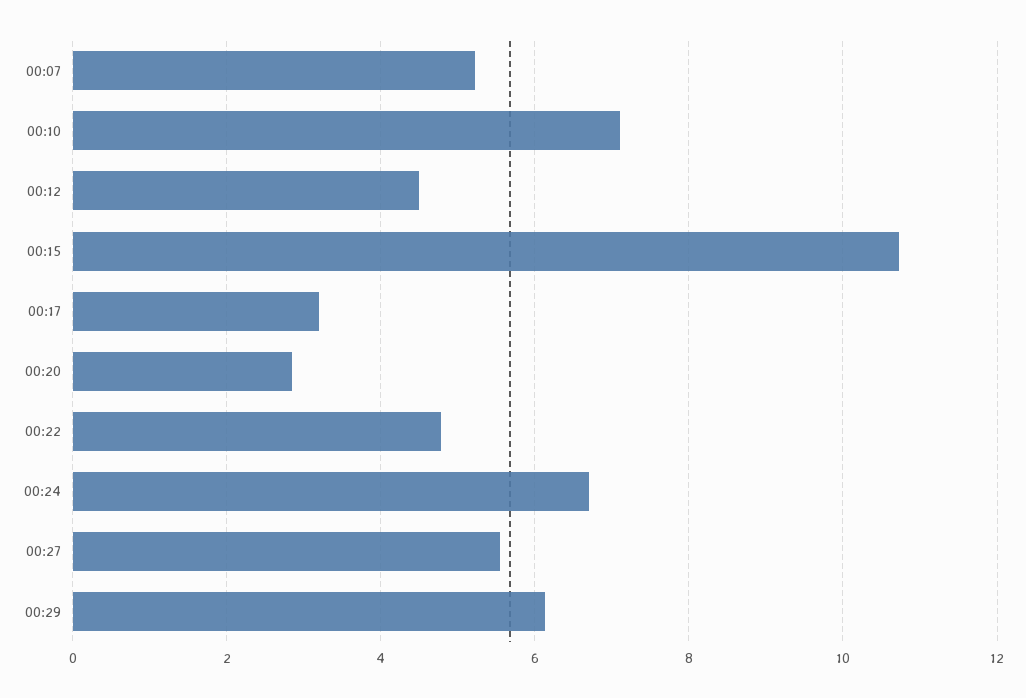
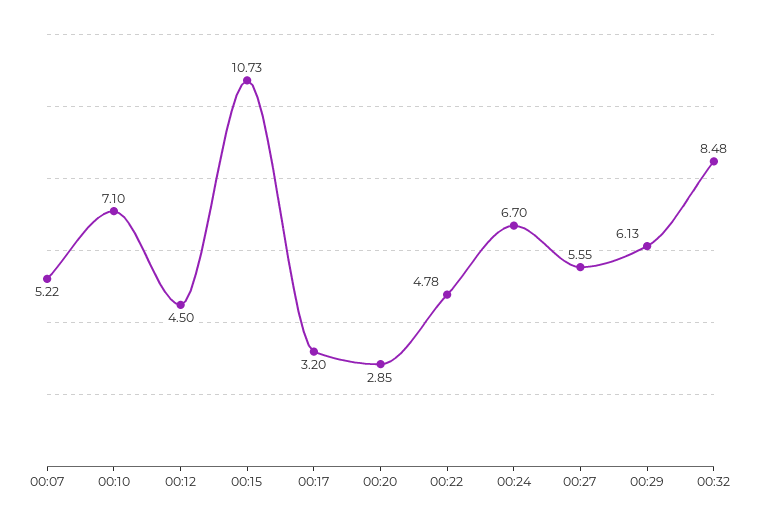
00:32: none -> 8.48

